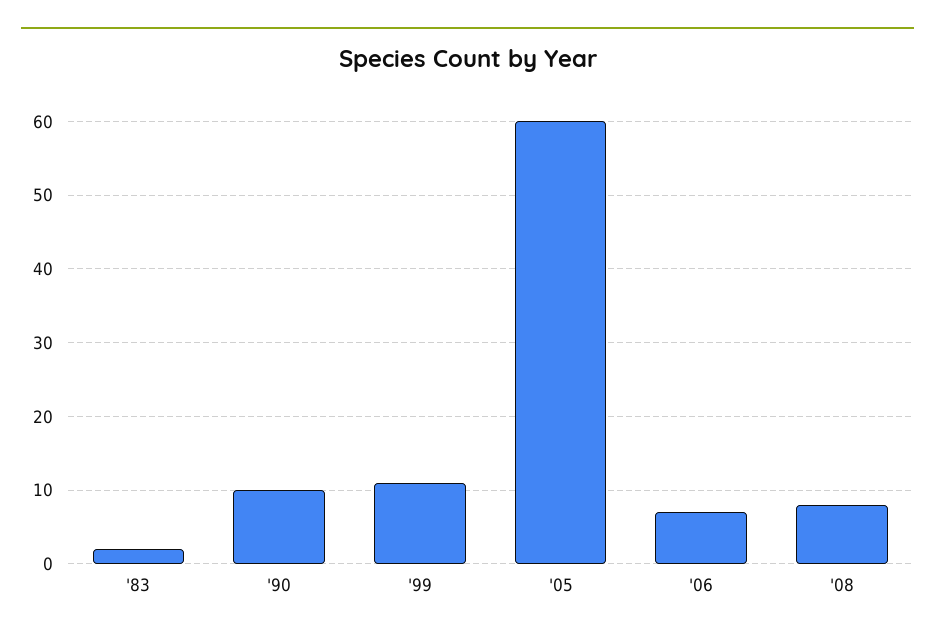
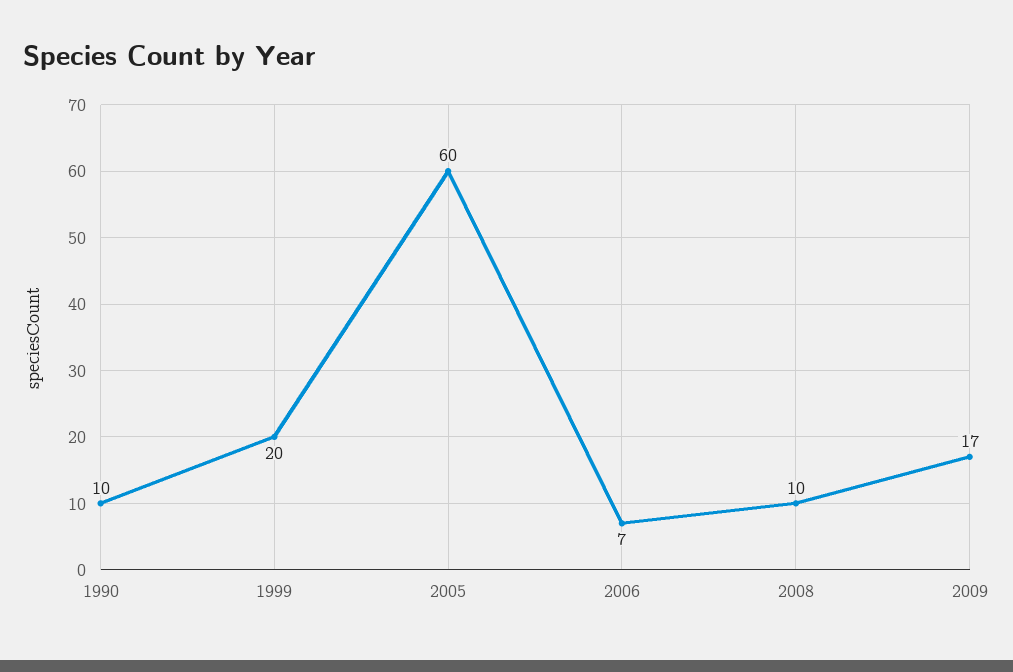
'83: 2 -> none
'99: 11 -> 20
'08: 8 -> 10
2009: none -> 17

